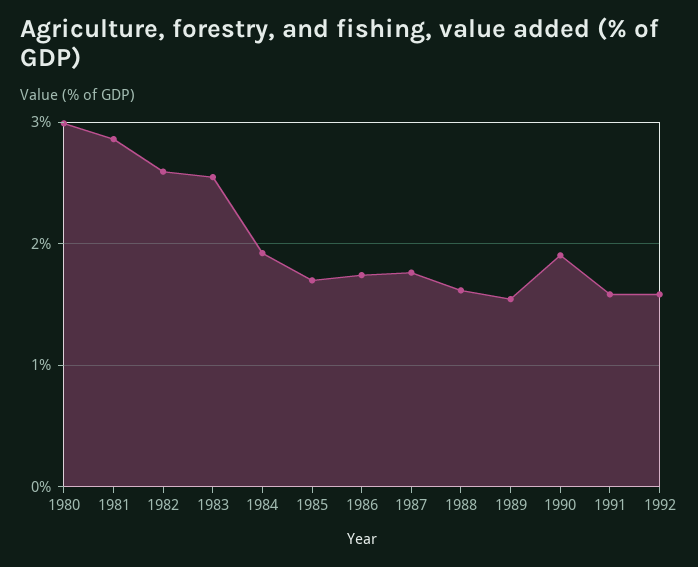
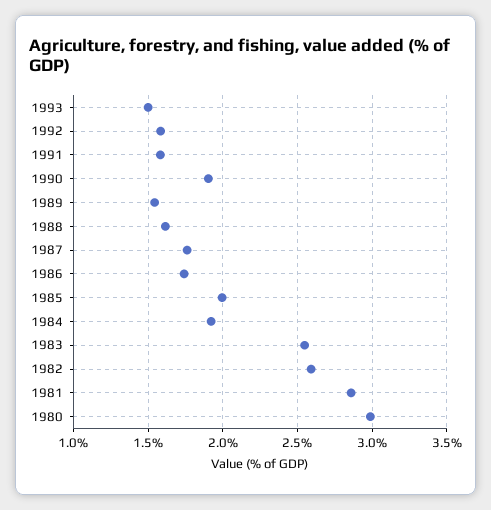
1985: 1.7 -> 2
1993: none -> 1.5

